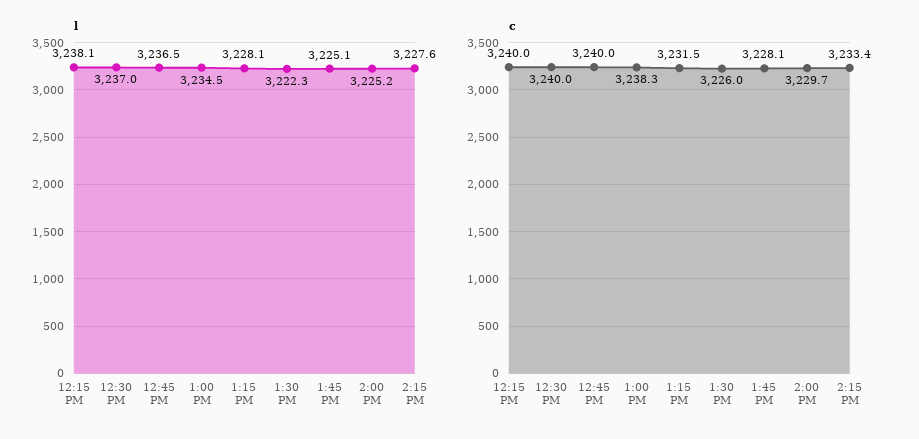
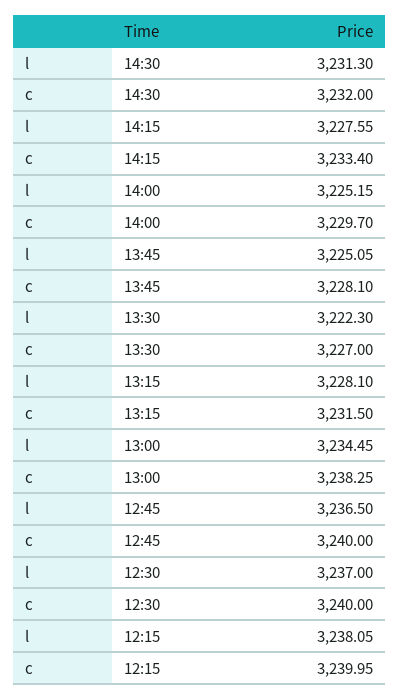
c, 1:30 PM: 3226 -> 3227
l, 14:30: none -> 3231.3
c, 14:30: none -> 3232

